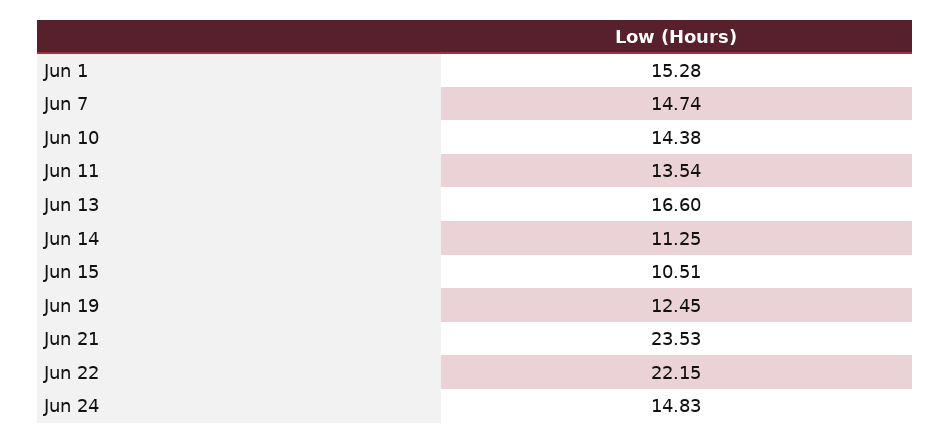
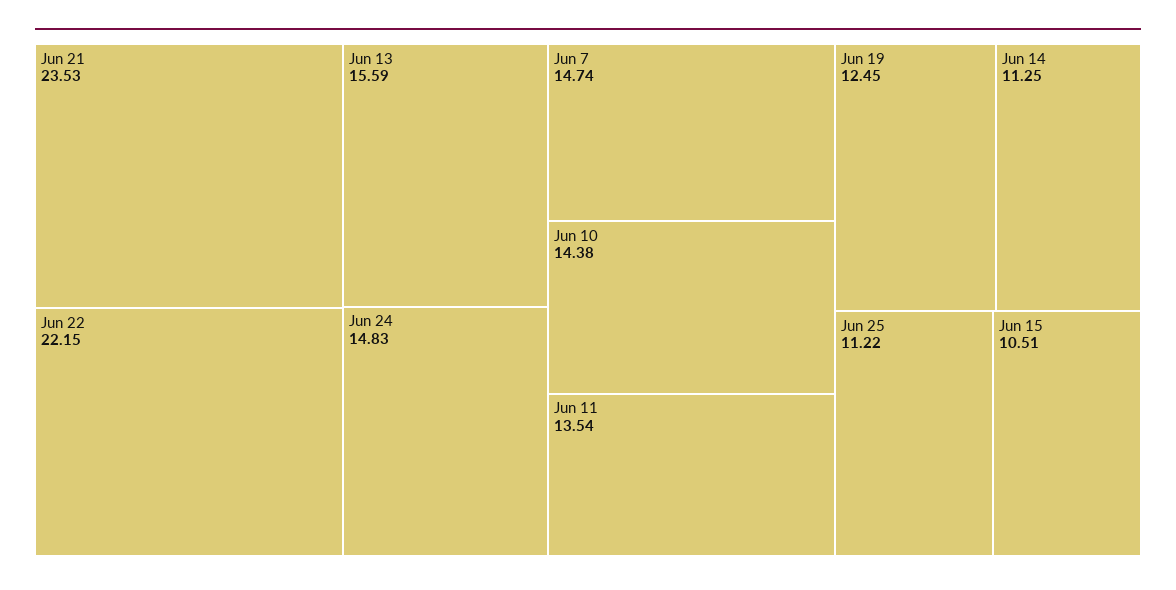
Jun 1: 15.28 -> none
Jun 13: 16.6 -> 15.59
Jun 25: none -> 11.22

